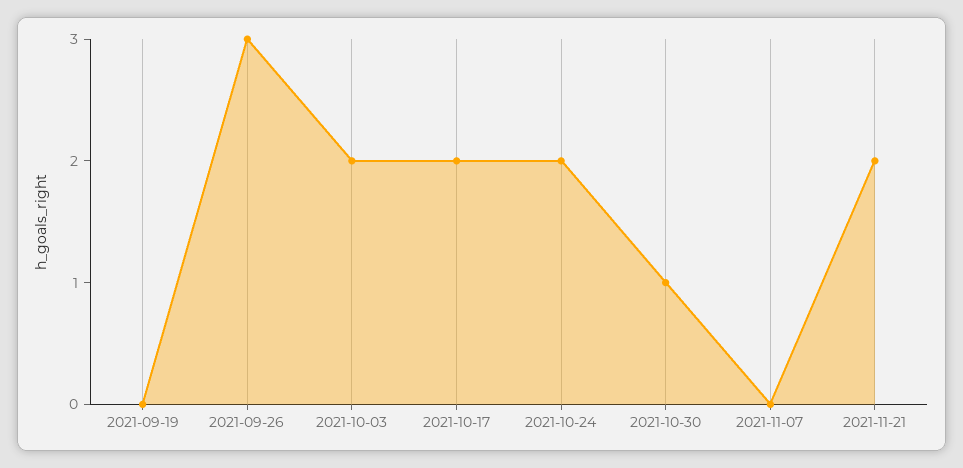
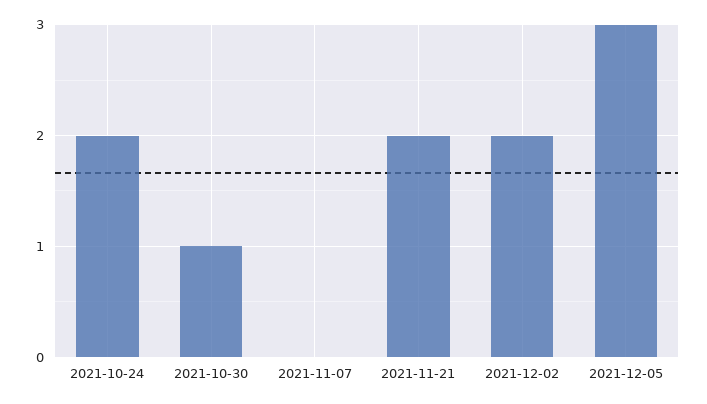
2021-09-19: 0 -> none
2021-09-26: 3 -> none
2021-10-03: 2 -> none
2021-10-17: 2 -> none
2021-12-02: none -> 2
2021-12-05: none -> 3

